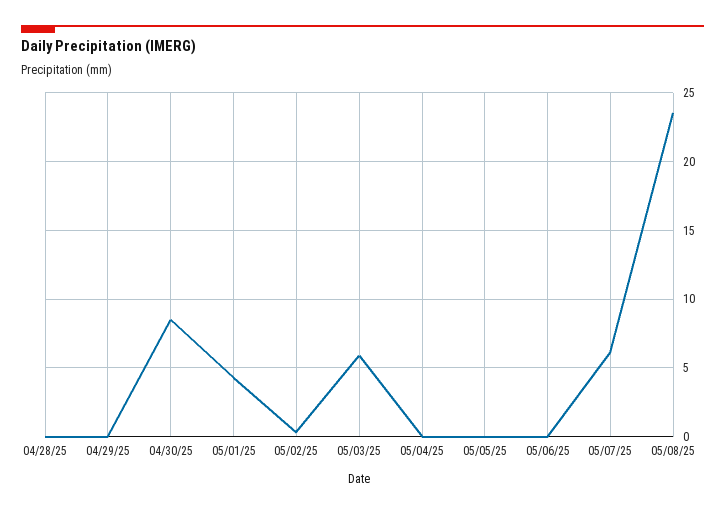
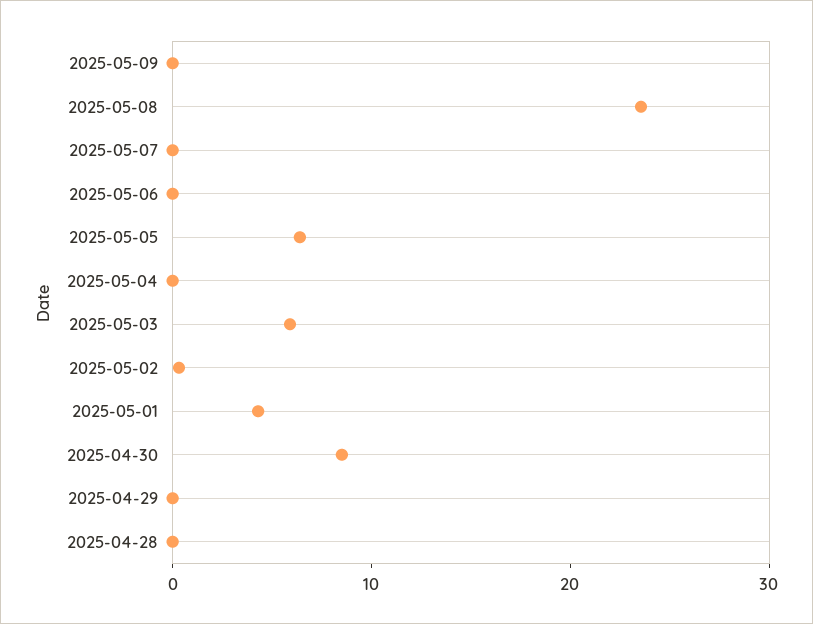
05/05/25: 0 -> 6
05/07/25: 6 -> 0
2025-05-09: none -> 0

